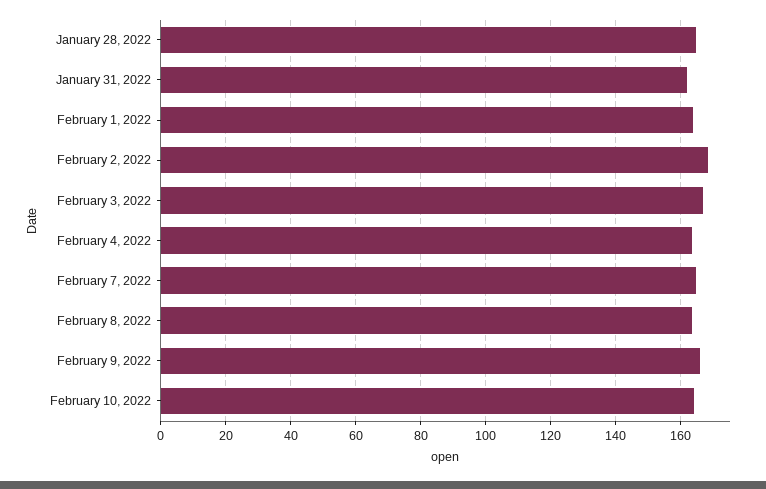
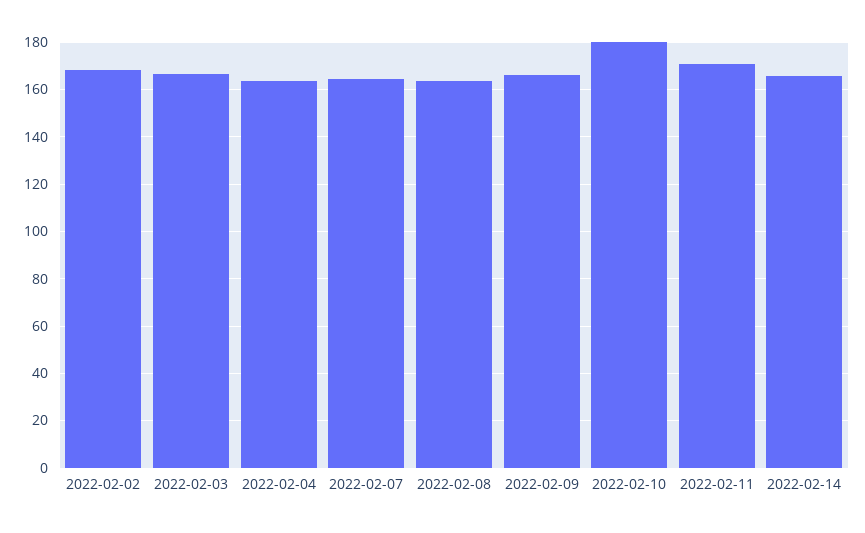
January 28, 2022: 164 -> none
January 31, 2022: 162 -> none
February 1, 2022: 164 -> none
February 10, 2022: 164 -> 180
2022-02-11: none -> 170
2022-02-14: none -> 165

